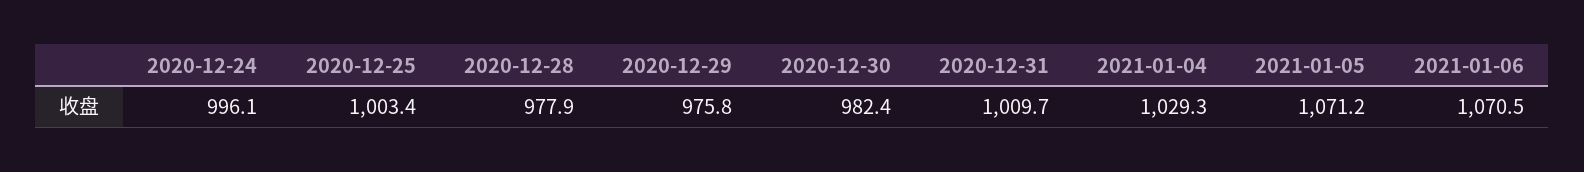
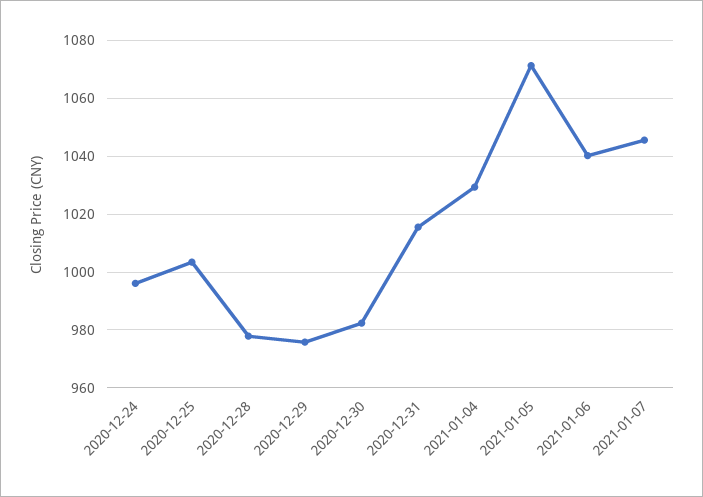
2020-12-31: 1009.7 -> 1015
2021-01-06: 1070.5 -> 1040
2021-01-07: none -> 1045

